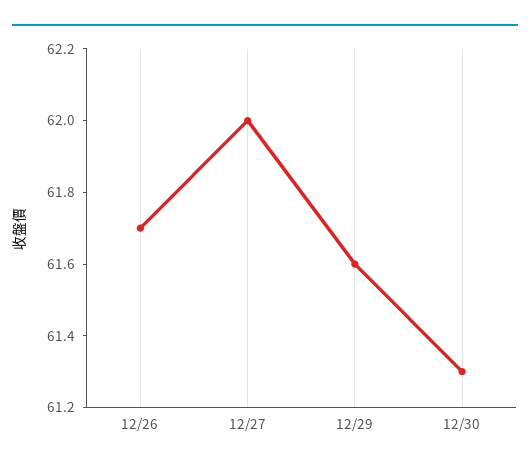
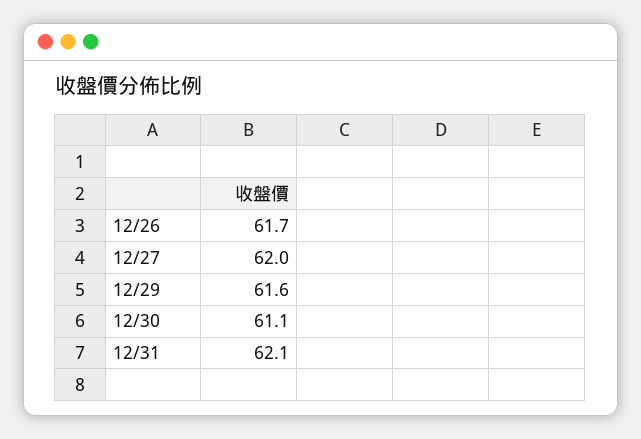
12/30: 61.3 -> 61.1
12/31: none -> 62.1

